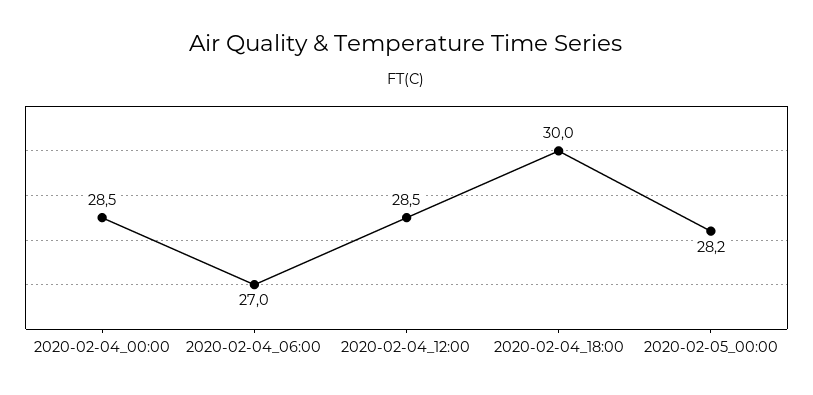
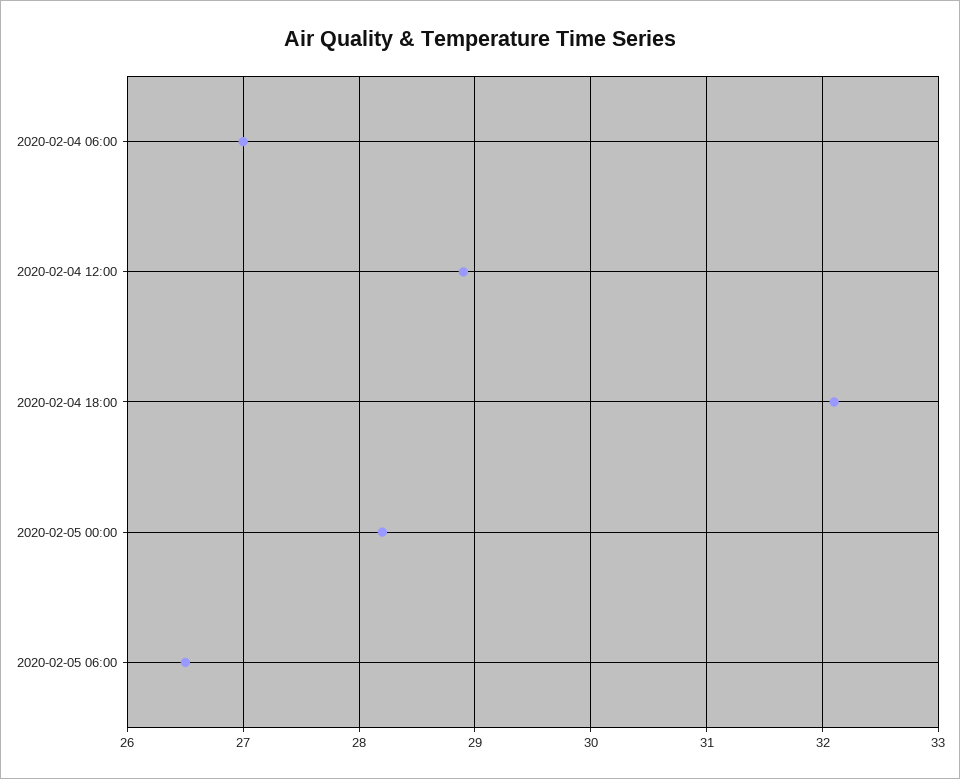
2020-02-04_00:00: 28.5 -> none
2020-02-04_12:00: 28.5 -> 28.9
2020-02-04_18:00: 30 -> 32.1
2020-02-05 06:00: none -> 26.5

